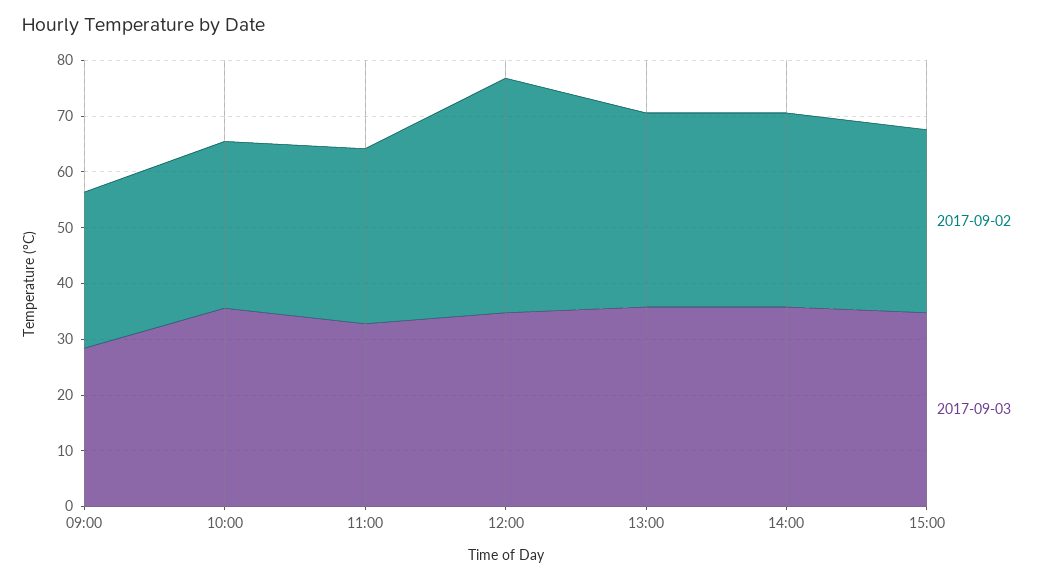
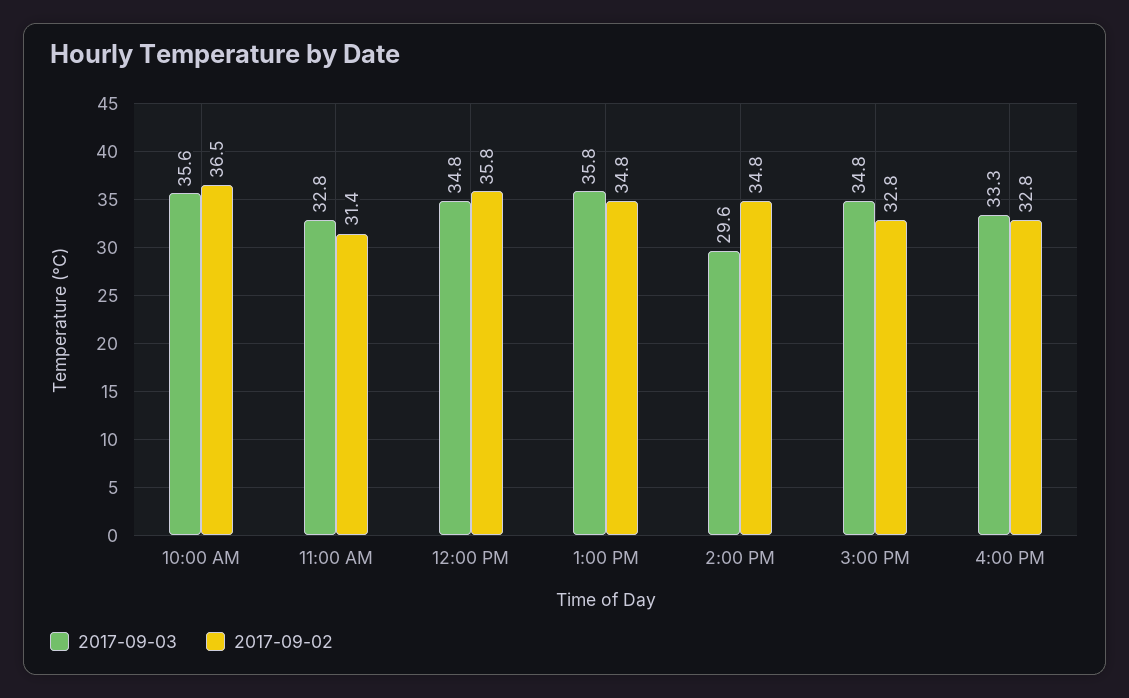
2017-09-02, 09:00: 28 -> none
2017-09-03, 09:00: 28 -> none
2017-09-02, 10:00: 30 -> 36.5
2017-09-02, 12:00: 42 -> 35.8
2017-09-03, 14:00: 36 -> 29.6
2017-09-03, 4:00 PM: none -> 33.3
2017-09-02, 4:00 PM: none -> 32.8

